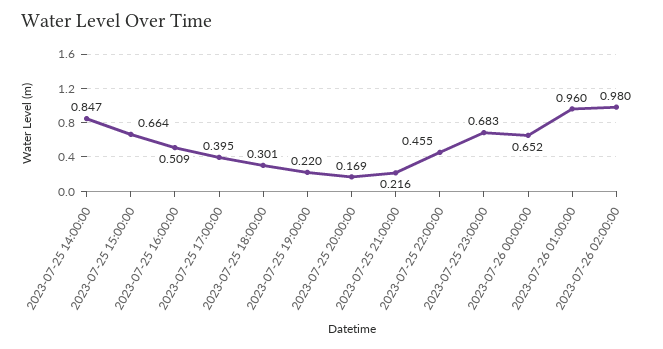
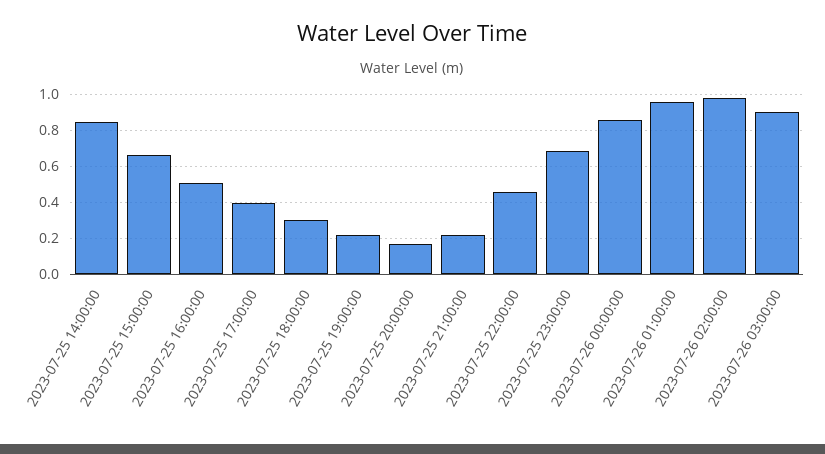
2023-07-26 00:00:00: 0.652 -> 0.85
2023-07-26 03:00:00: none -> 0.9

